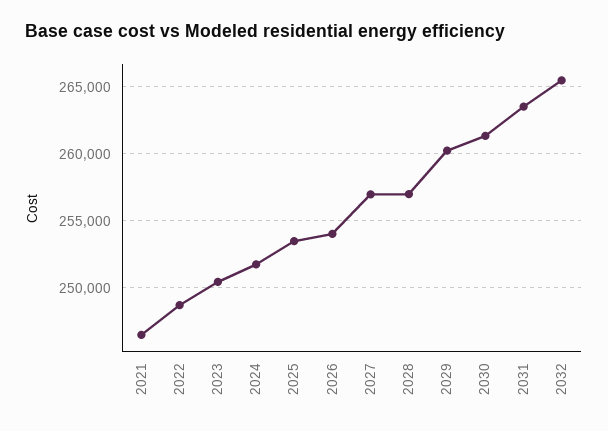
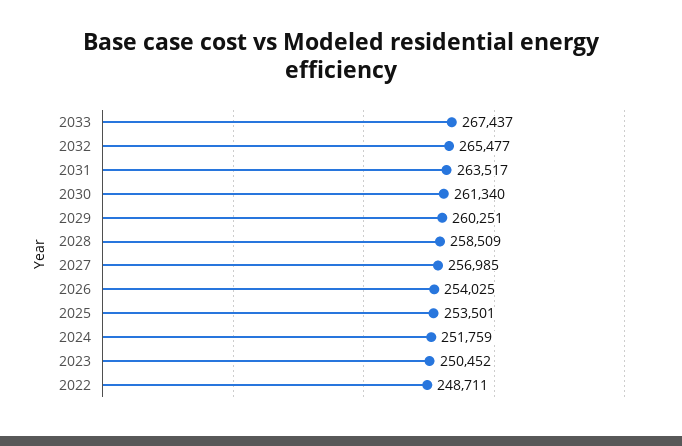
2021: 246500 -> none
2028: 257000 -> 258509
2033: none -> 267437

